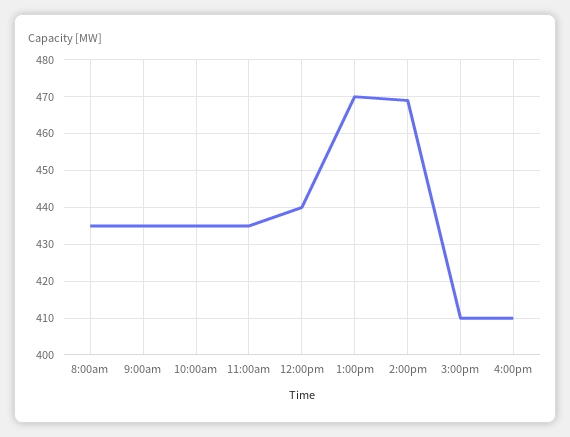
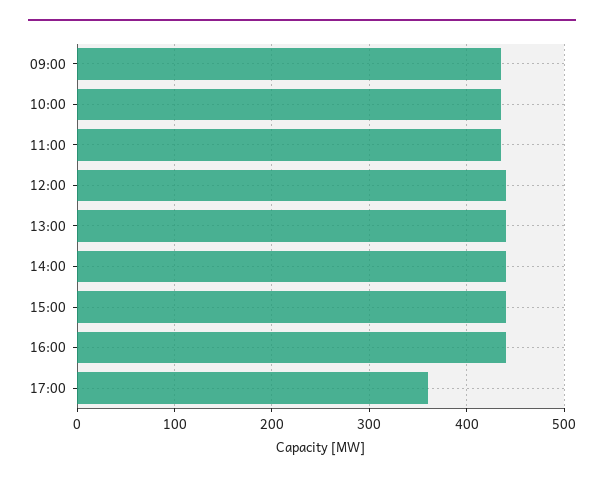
8:00am: 435 -> none
1:00pm: 470 -> 440
2:00pm: 470 -> 440
3:00pm: 410 -> 440
4:00pm: 410 -> 440
17:00: none -> 360

